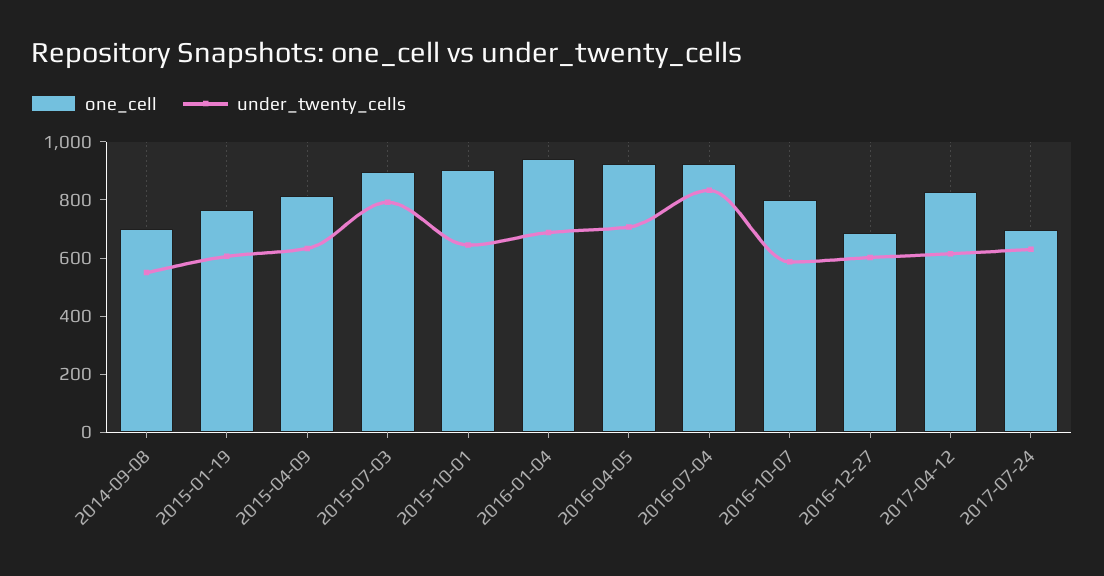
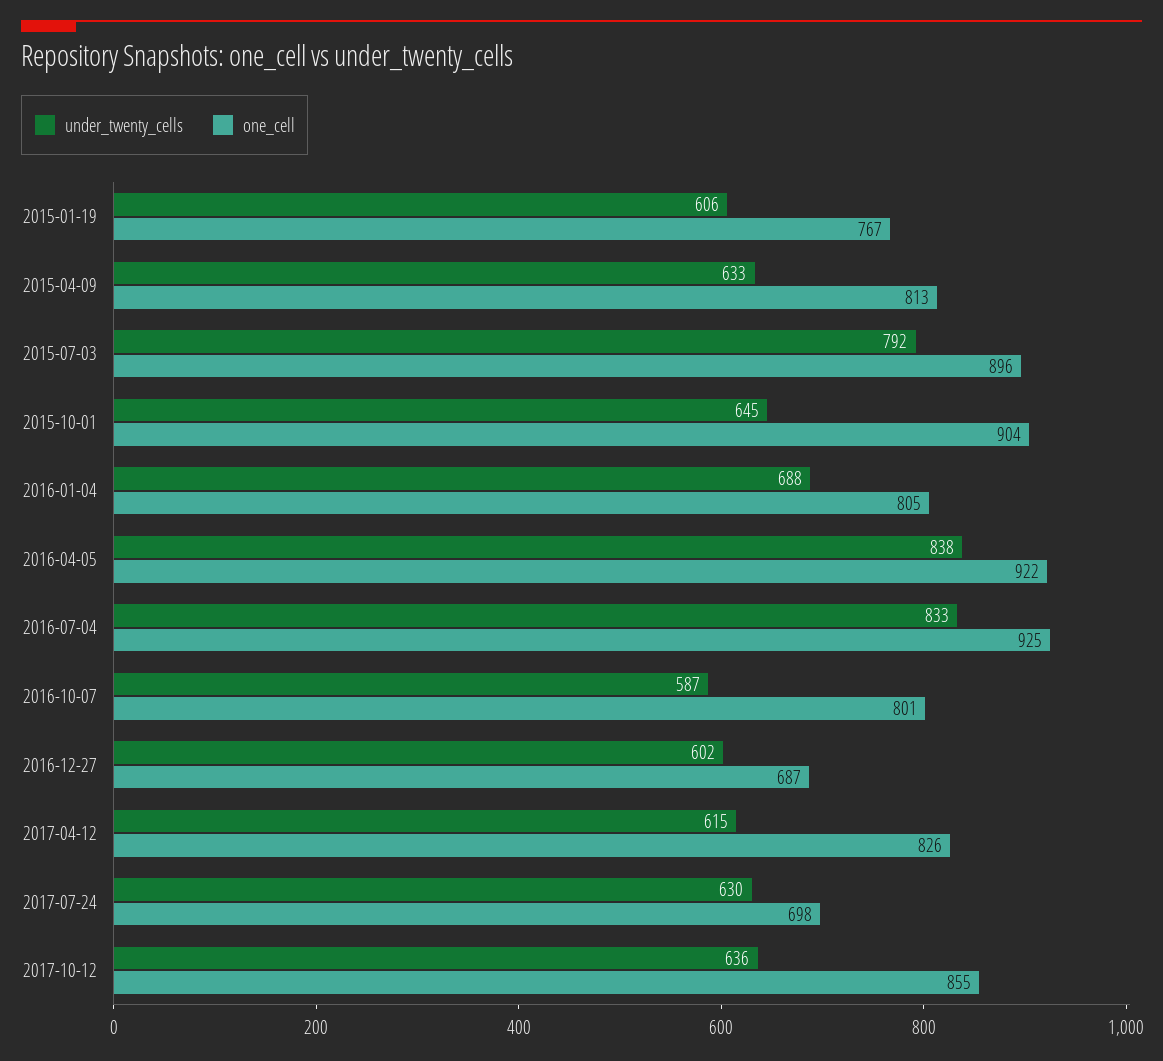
one_cell, 2014-09-08: 700 -> none
under_twenty_cells, 2014-09-08: 550 -> none
one_cell, 2016-01-04: 950 -> 805
under_twenty_cells, 2016-04-05: 700 -> 838
under_twenty_cells, 2017-10-12: none -> 636
one_cell, 2017-10-12: none -> 855

